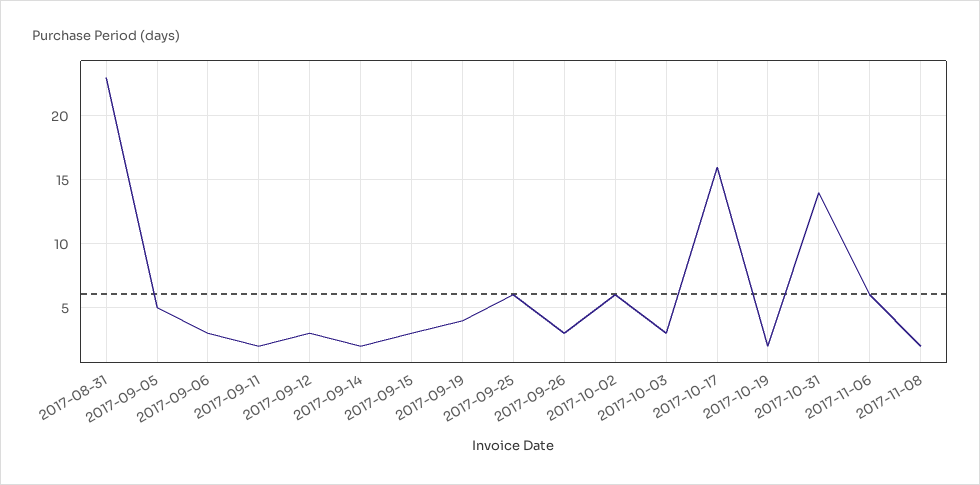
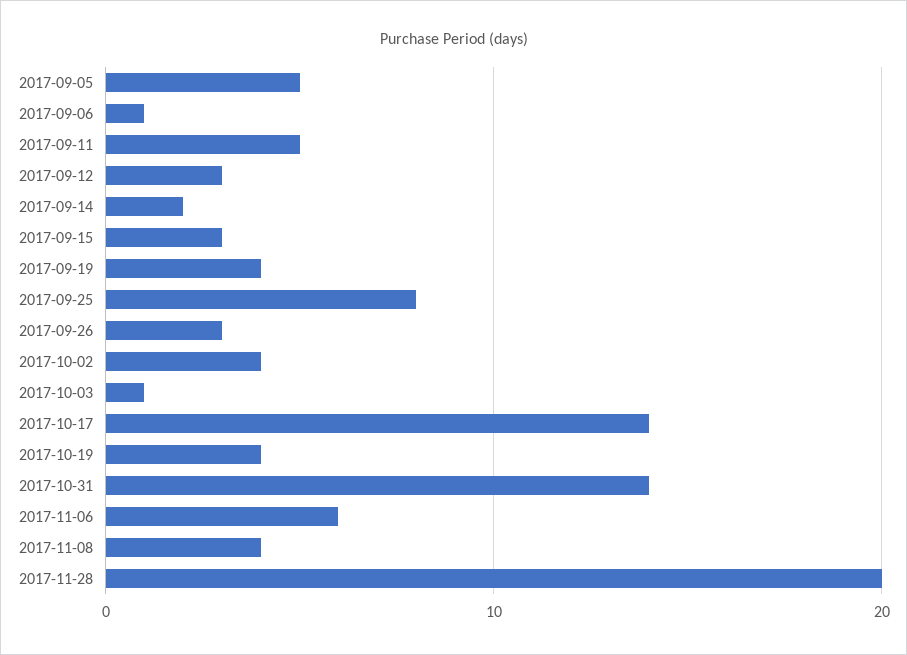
2017-08-31: 23 -> none
2017-09-06: 3 -> 1
2017-09-11: 2 -> 5
2017-09-25: 6 -> 8
2017-10-02: 6 -> 4
2017-10-03: 3 -> 1
2017-10-17: 16 -> 14
2017-10-19: 2 -> 4
2017-11-08: 2 -> 4
2017-11-28: none -> 20

